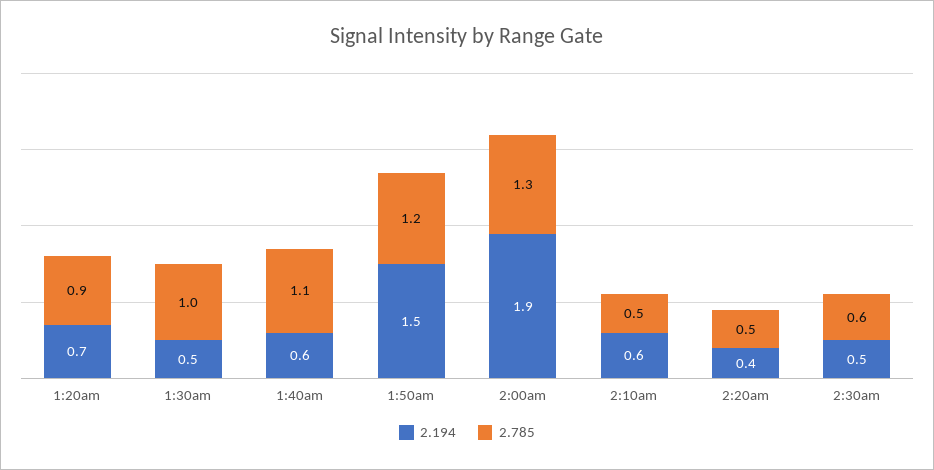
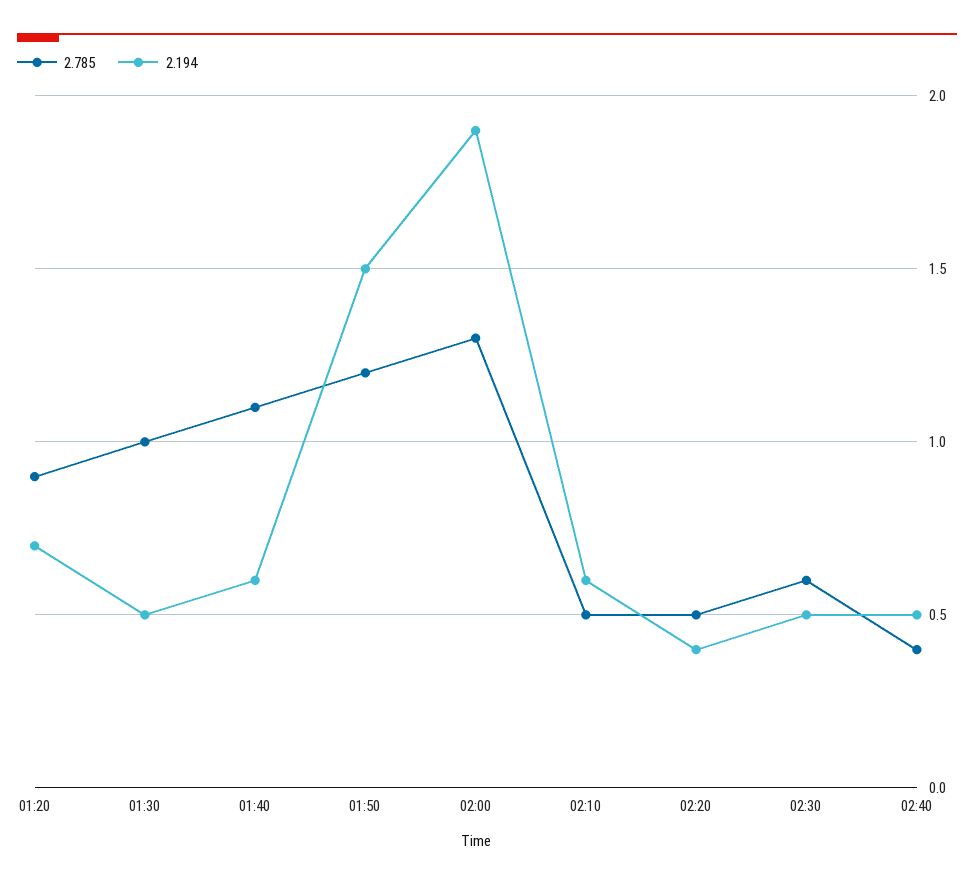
2.785, 02:40: none -> 0.4
2.194, 02:40: none -> 0.5

